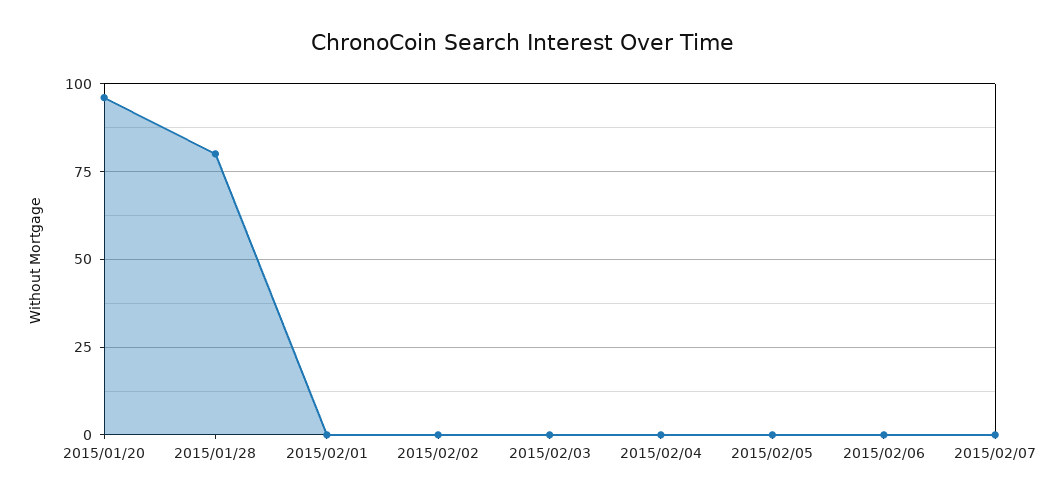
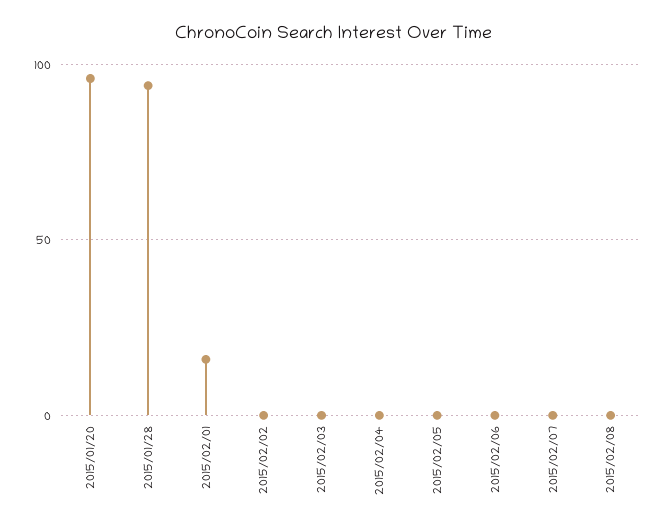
2015/01/28: 80 -> 95
2015/02/01: 0 -> 15
2015/02/08: none -> 0

